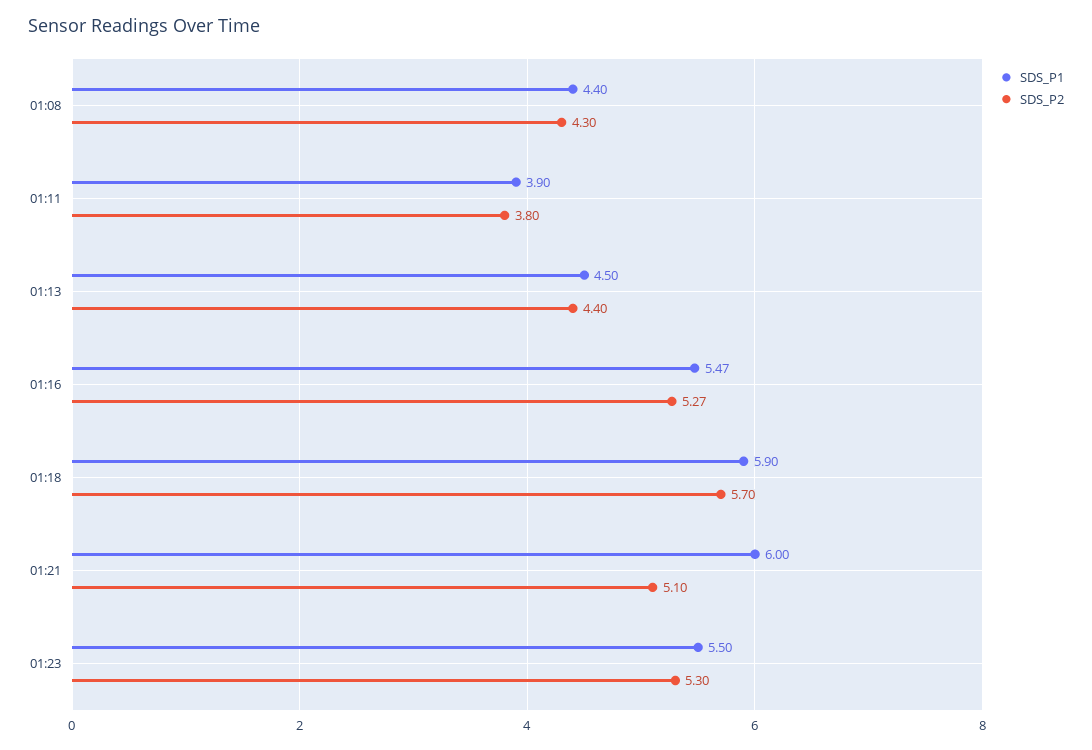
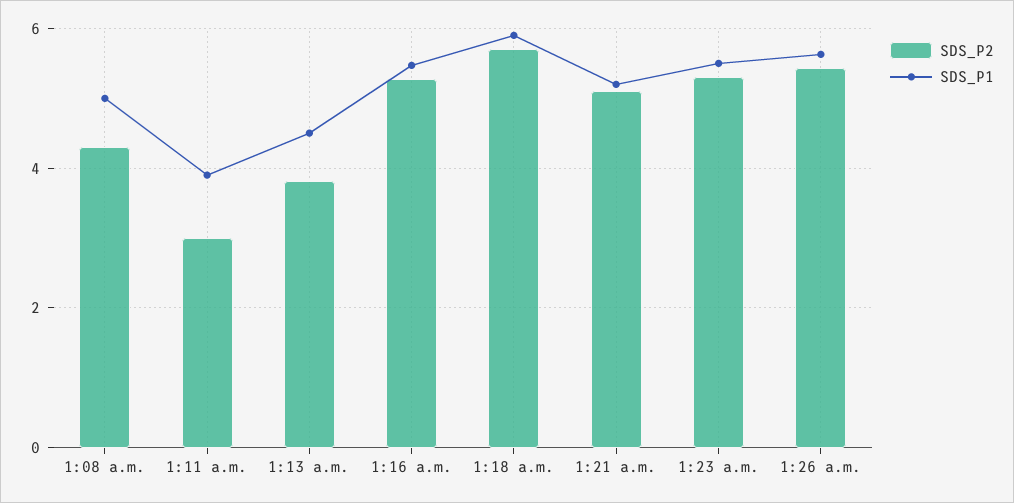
SDS_P1, 01:08: 4.4 -> 5
SDS_P2, 01:11: 3.8 -> 3
SDS_P2, 01:13: 4.4 -> 3.8
SDS_P1, 01:21: 6 -> 5.2
SDS_P2, 1:26 a.m.: none -> 5.4
SDS_P1, 1:26 a.m.: none -> 5.6

